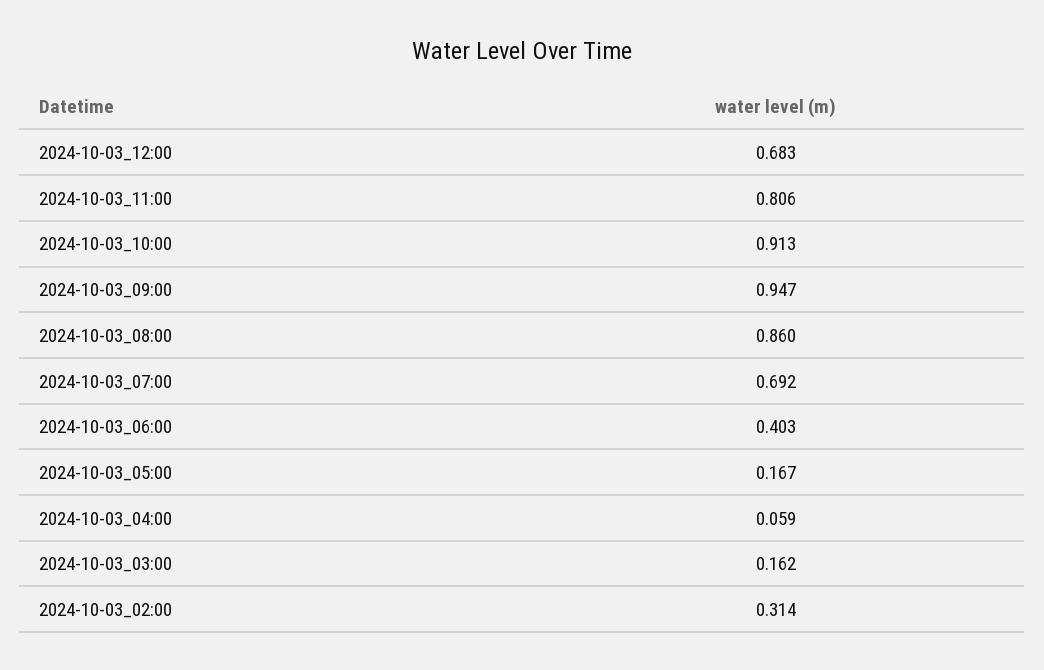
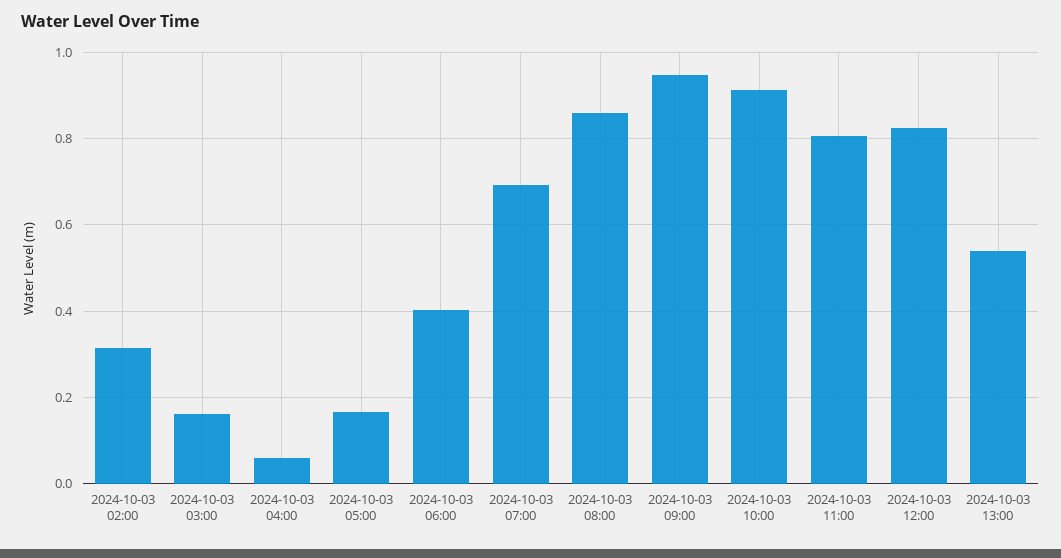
2024-10-03_12:00: 0.683 -> 0.82
2024-10-03 13:00: none -> 0.54

